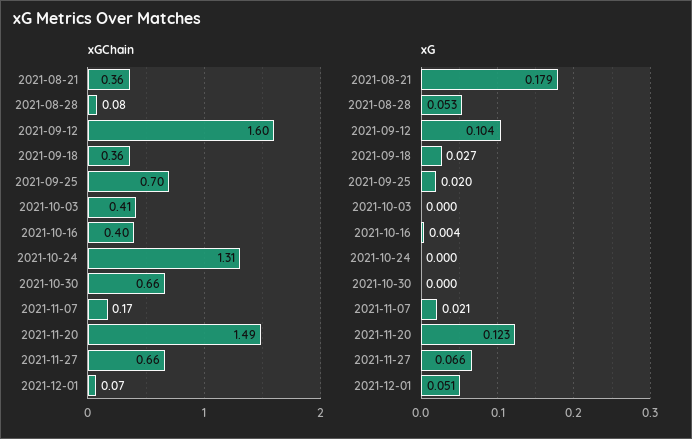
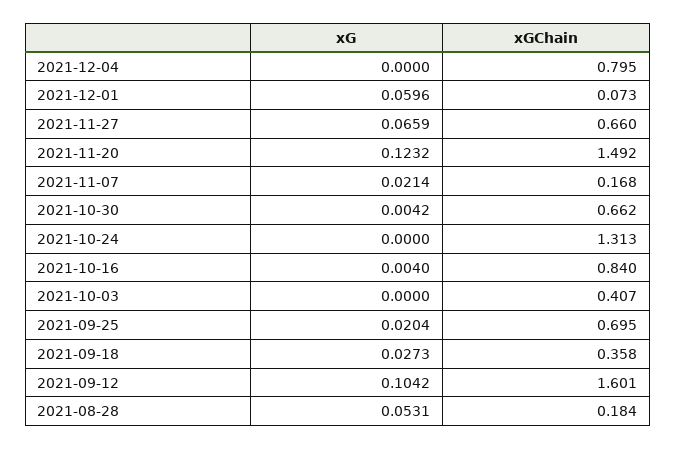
xGChain, 2021-08-21: 0.36 -> none
xGChain, 2021-08-28: 0.08 -> 0.184
xGChain, 2021-10-16: 0.4 -> 0.84
xG, 2021-08-21: 0.179 -> none
xG, 2021-10-30: 0 -> 0.0042
xG, 2021-12-01: 0.051 -> 0.0596
xG, 2021-12-04: none -> 0
xGChain, 2021-12-04: none -> 0.795

